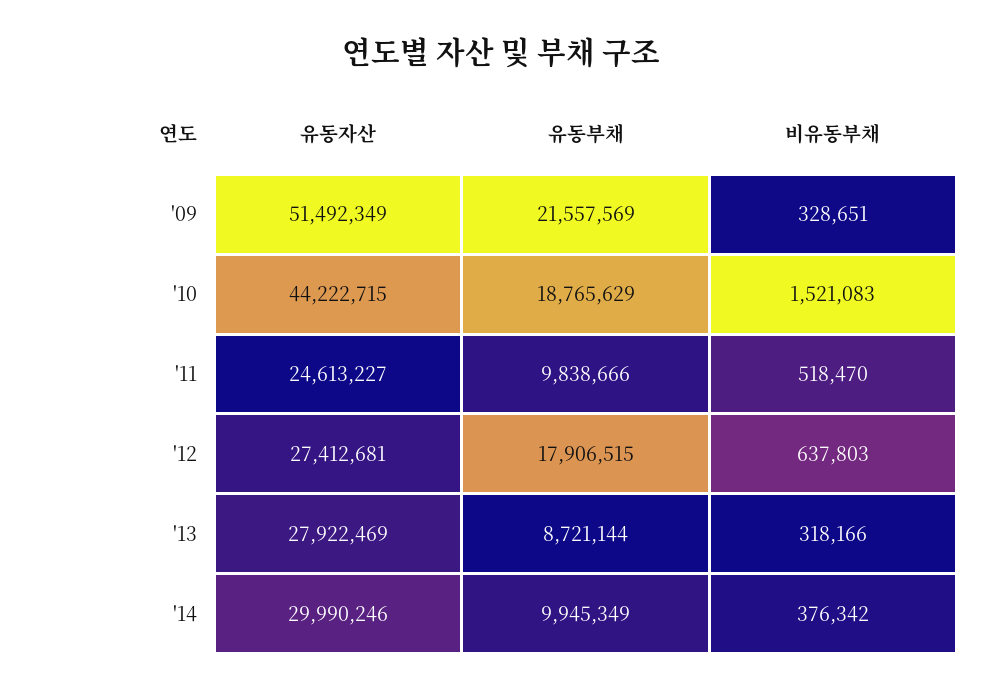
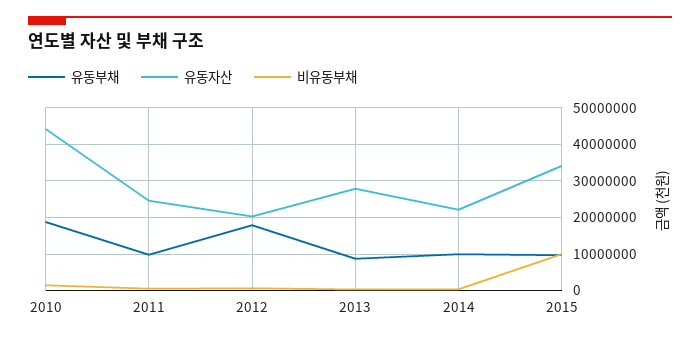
유동자산, '09: 51492349 -> none
유동부채, '09: 21557569 -> none
비유동부채, '09: 328651 -> none
유동자산, '12: 27412681 -> 20000000
유동자산, '14: 29990246 -> 22000000
유동부채, 2015: none -> 10000000
유동자산, 2015: none -> 34000000
비유동부채, 2015: none -> 10000000

